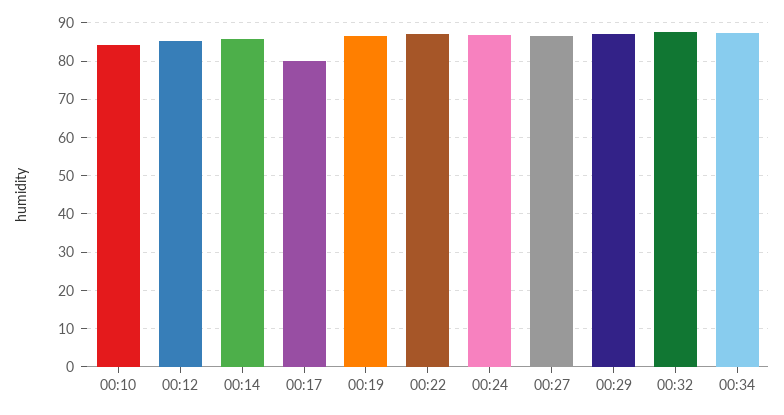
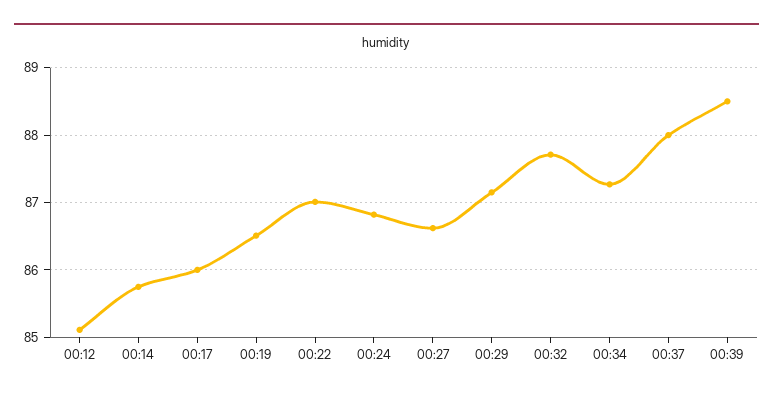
00:10: 84 -> none
00:17: 80 -> 86
00:37: none -> 88
00:39: none -> 88.5

